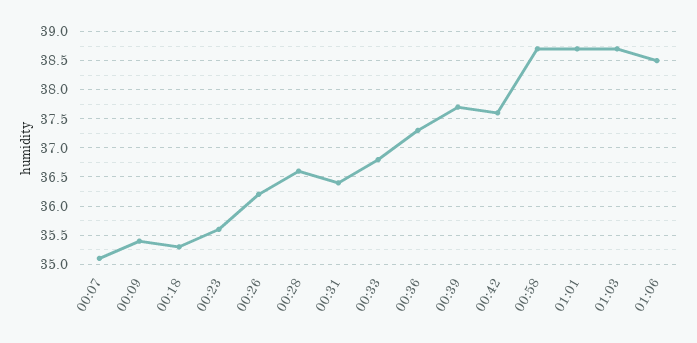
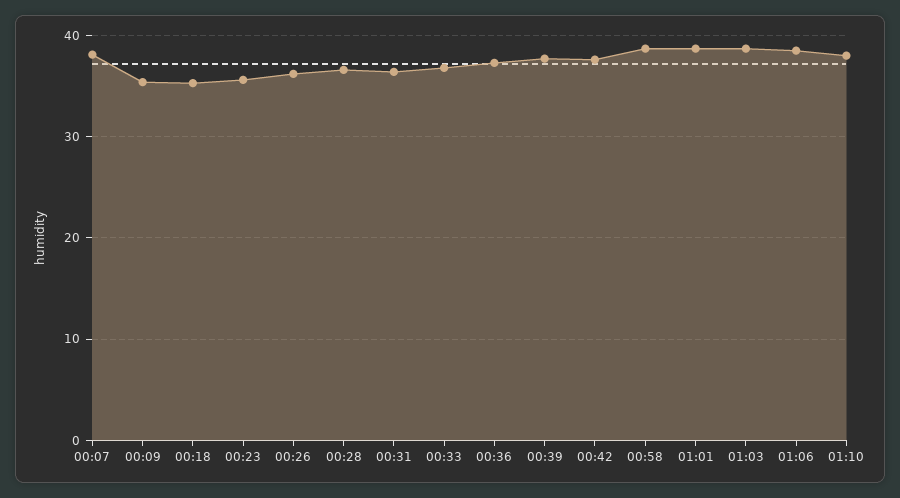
00:07: 35 -> 38
01:10: none -> 38

